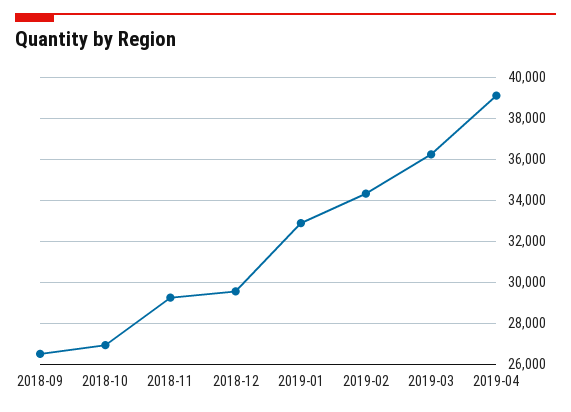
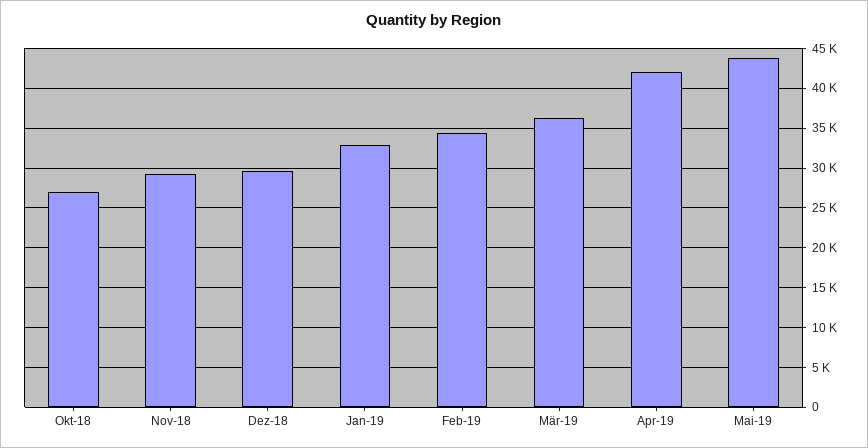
2018-09: 26500 -> none
2019-04: 39000 -> 42000
Mai-19: none -> 44000

